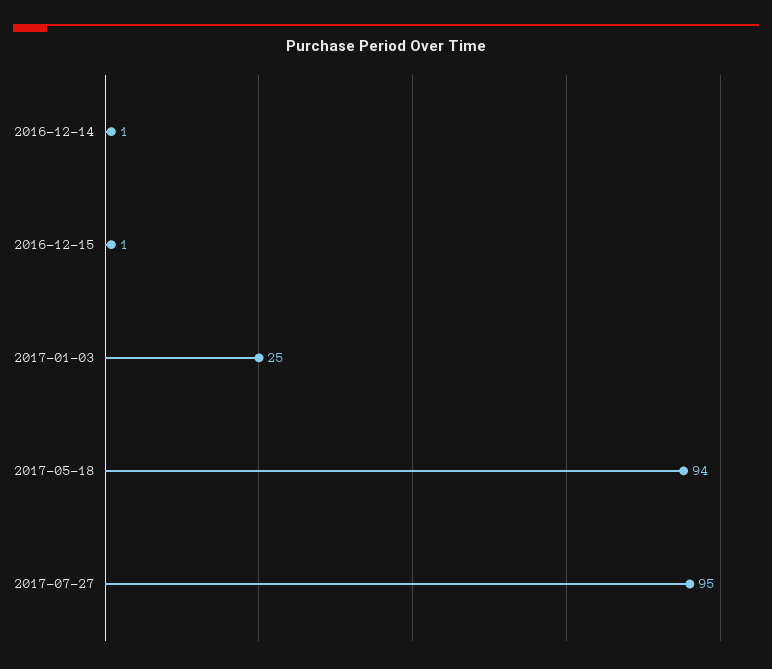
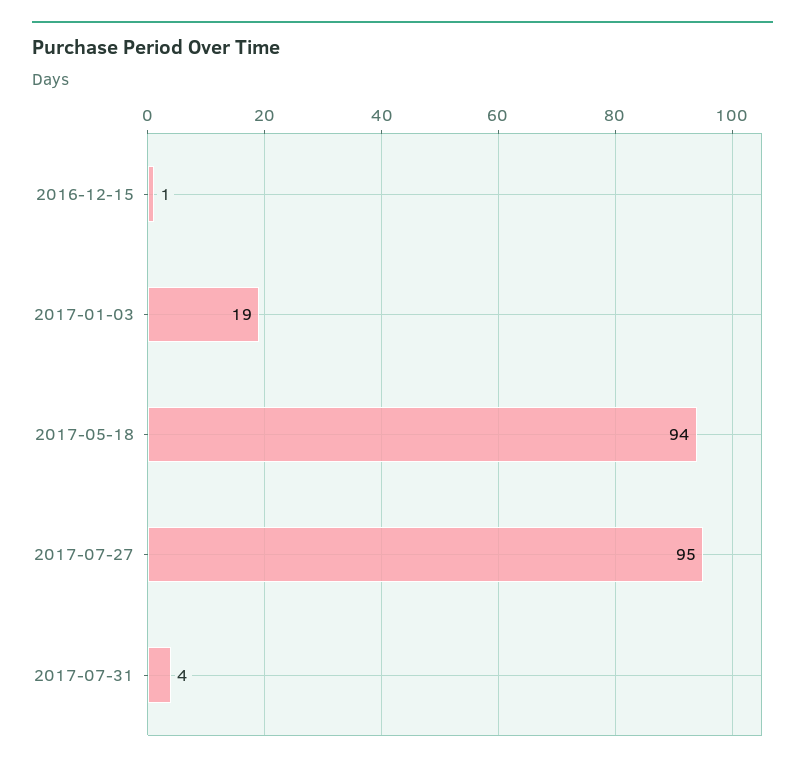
2016-12-14: 1 -> none
2017-01-03: 25 -> 19
2017-07-31: none -> 4

